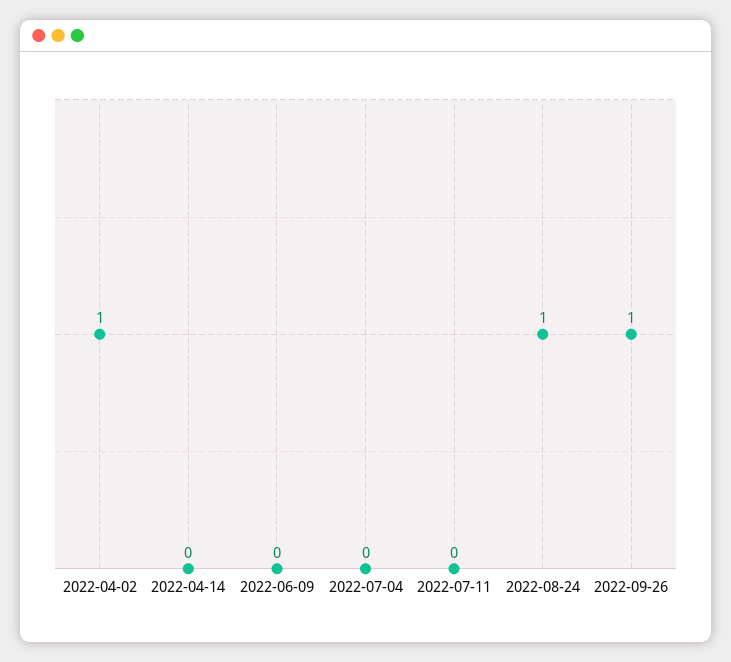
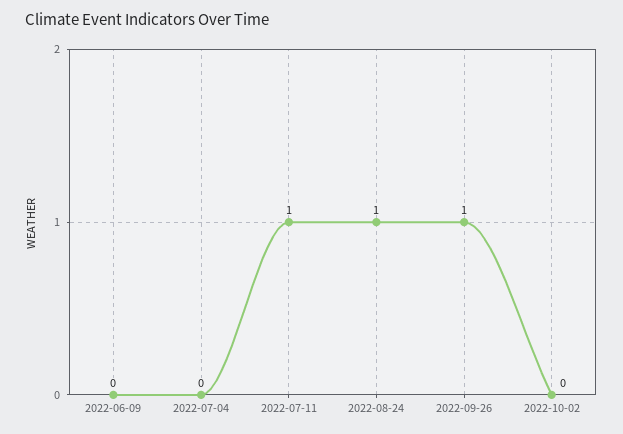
2022-04-02: 1 -> none
2022-04-14: 0 -> none
2022-07-11: 0 -> 1
2022-10-02: none -> 0

